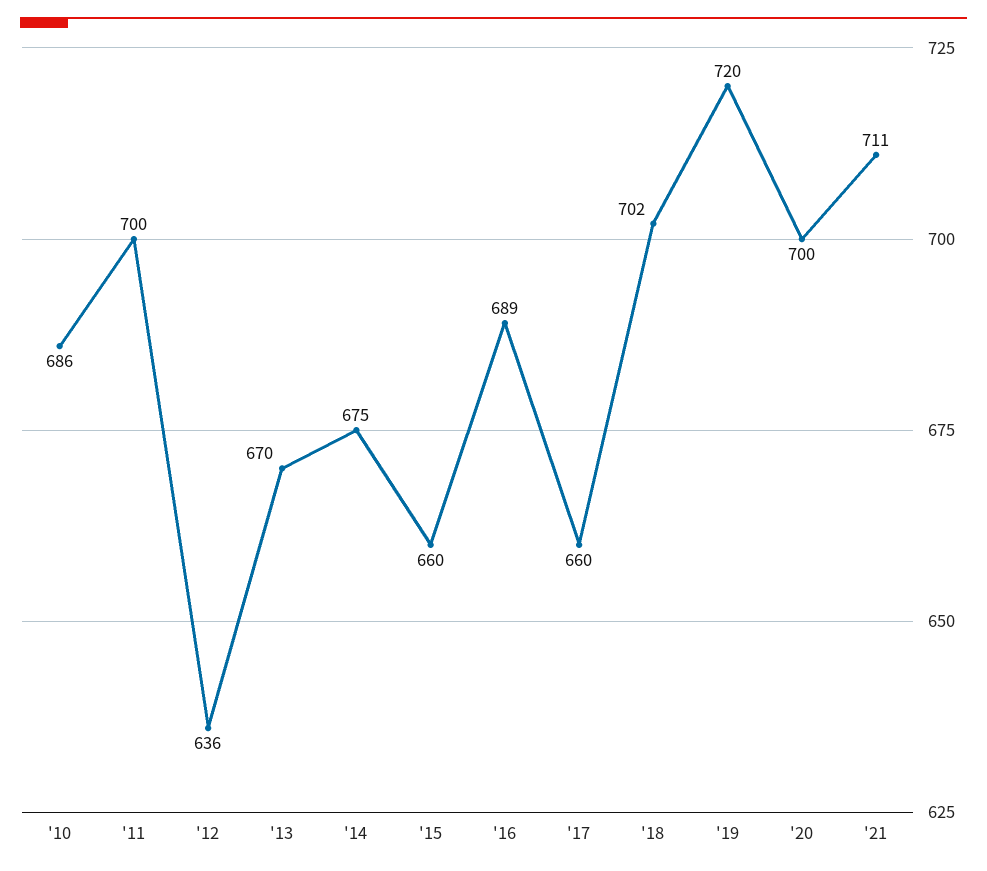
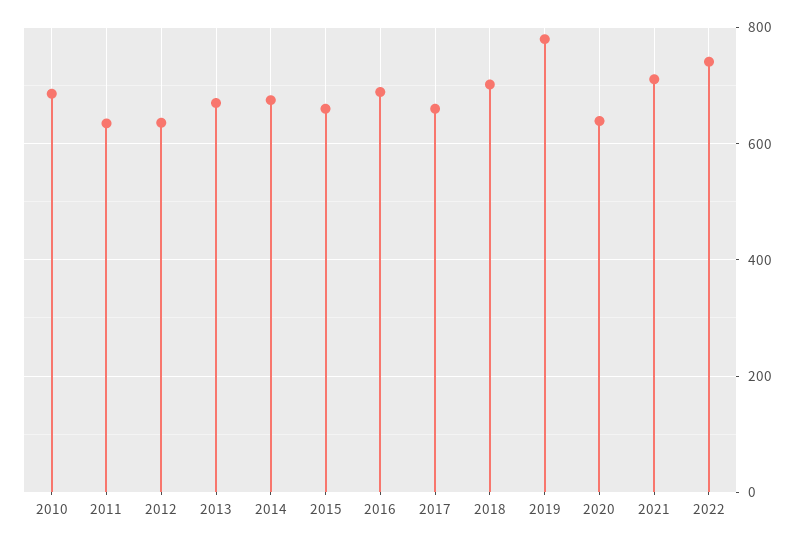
'11: 700 -> 640
'19: 720 -> 780
'20: 700 -> 640
2022: none -> 740

